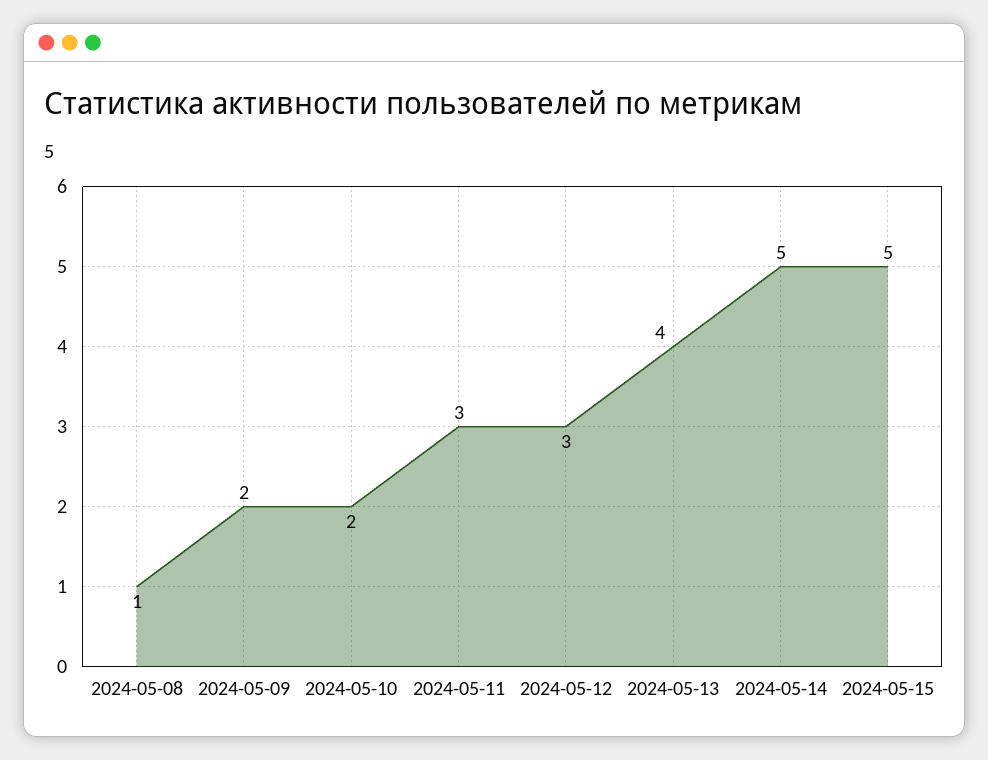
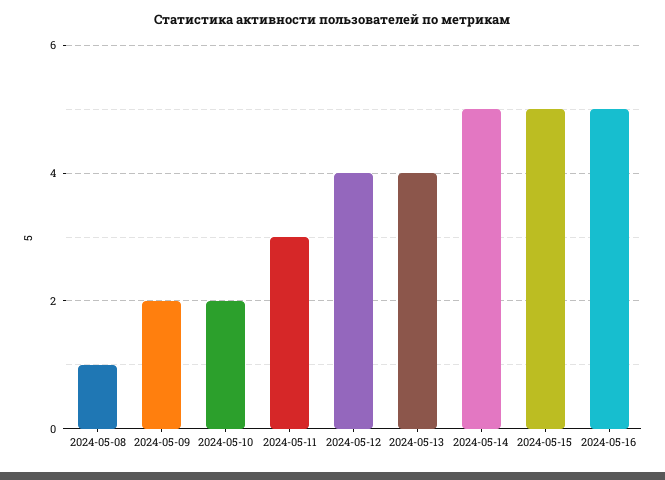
2024-05-12: 3 -> 4
2024-05-16: none -> 5

